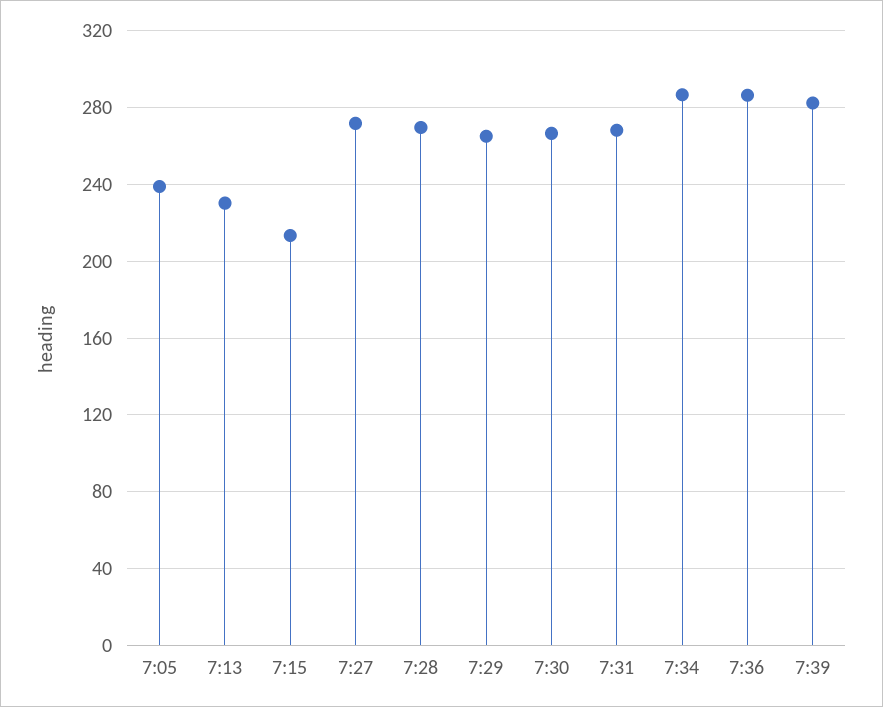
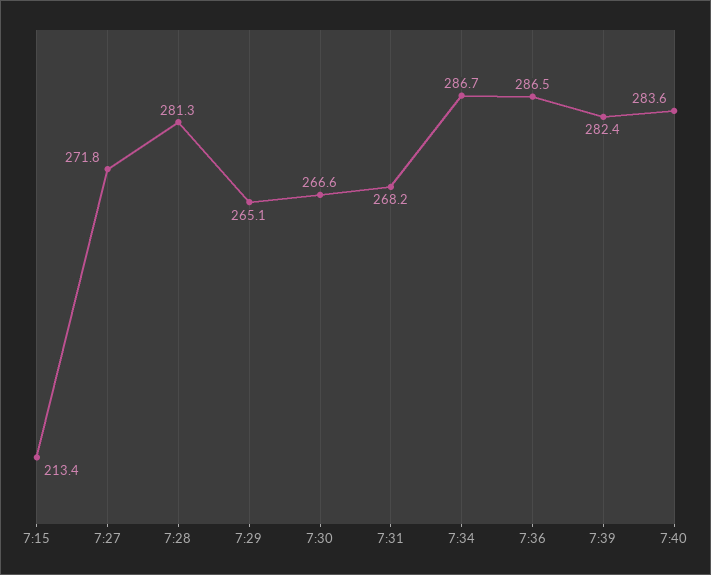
7:05: 240 -> none
7:13: 230 -> none
7:28: 270 -> 281.3
7:40: none -> 283.6

